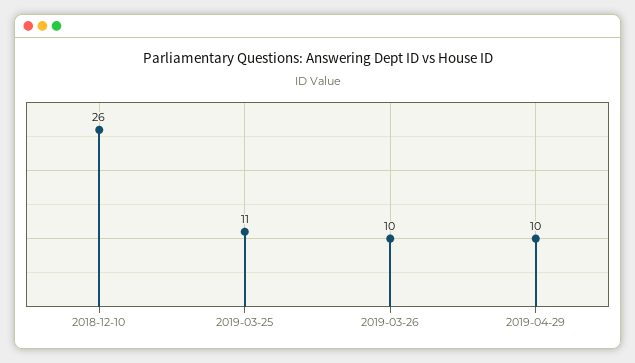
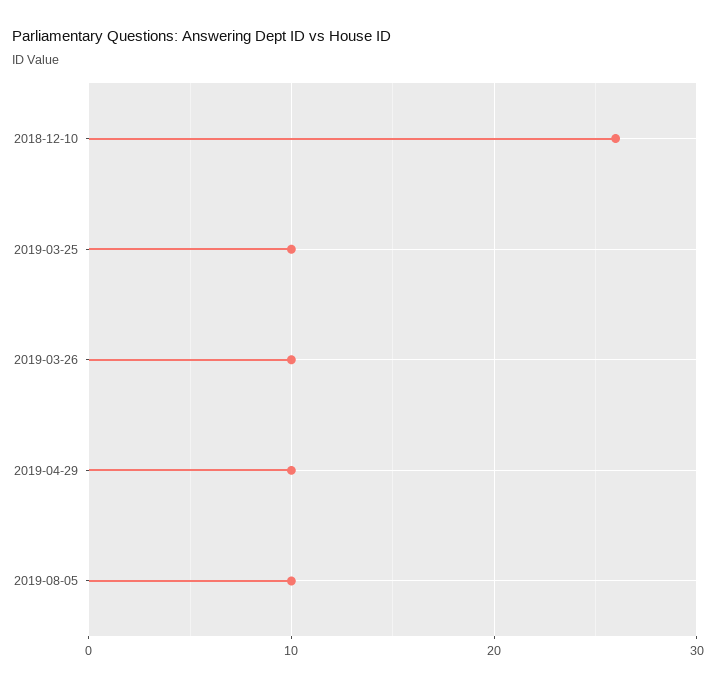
2019-03-25: 11 -> 10
2019-08-05: none -> 10

